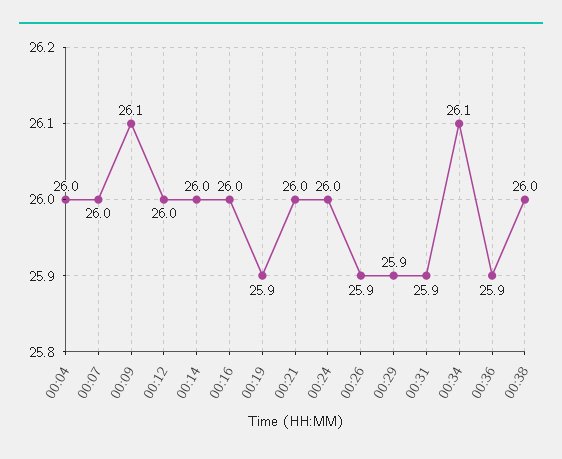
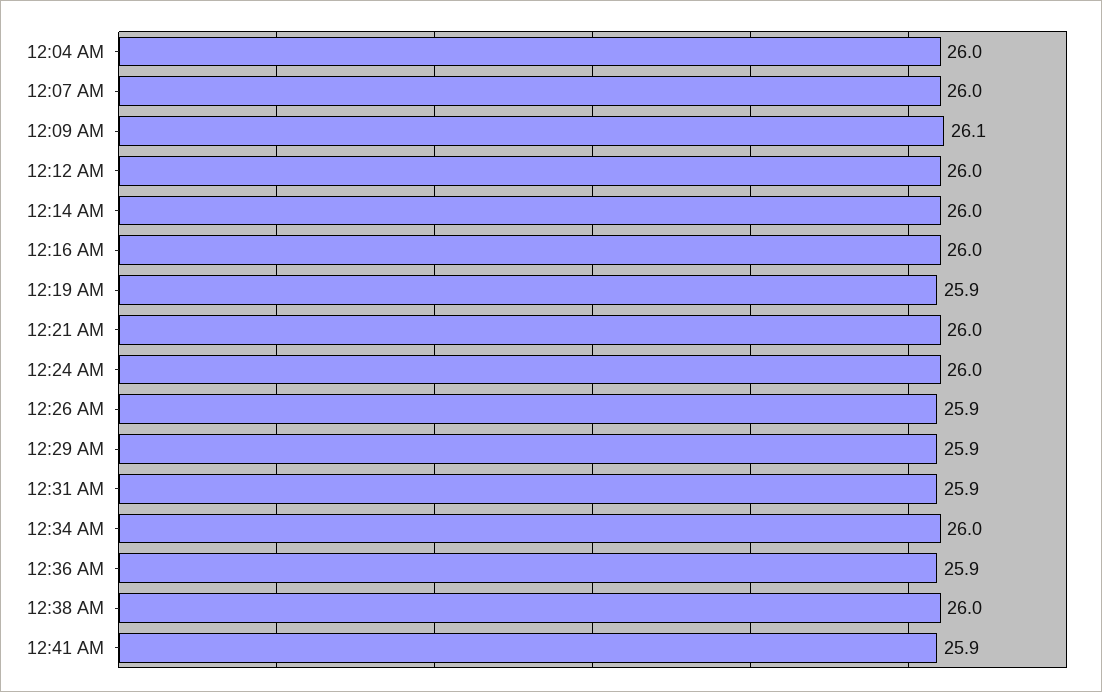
00:34: 26.1 -> 26
12:41 AM: none -> 25.9

